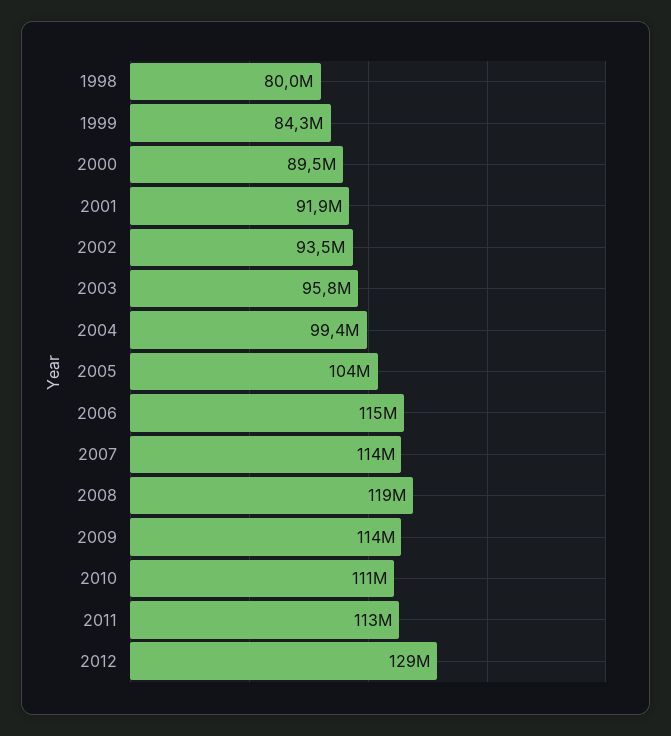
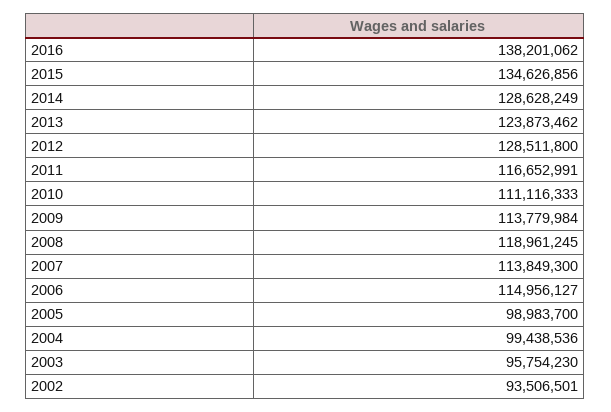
1998: 80000000 -> none
1999: 84300000 -> none
2000: 89500000 -> none
2001: 91900000 -> none
2005: 104000000 -> 98983700
2011: 113000000 -> 116652991
2016: none -> 138201062
2015: none -> 134626856
2014: none -> 128628249
2013: none -> 123873462

